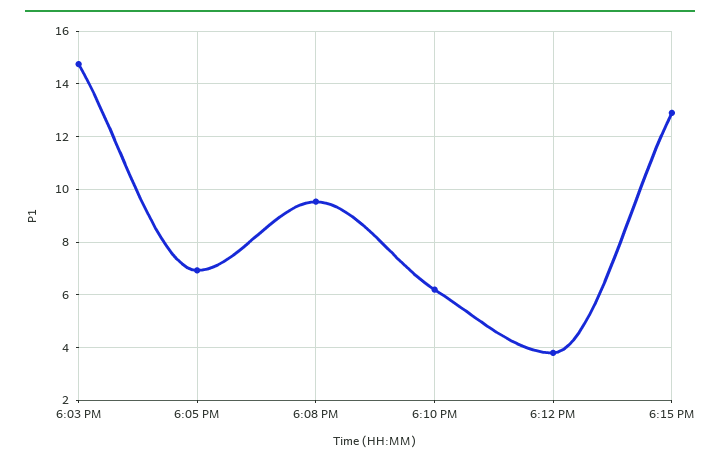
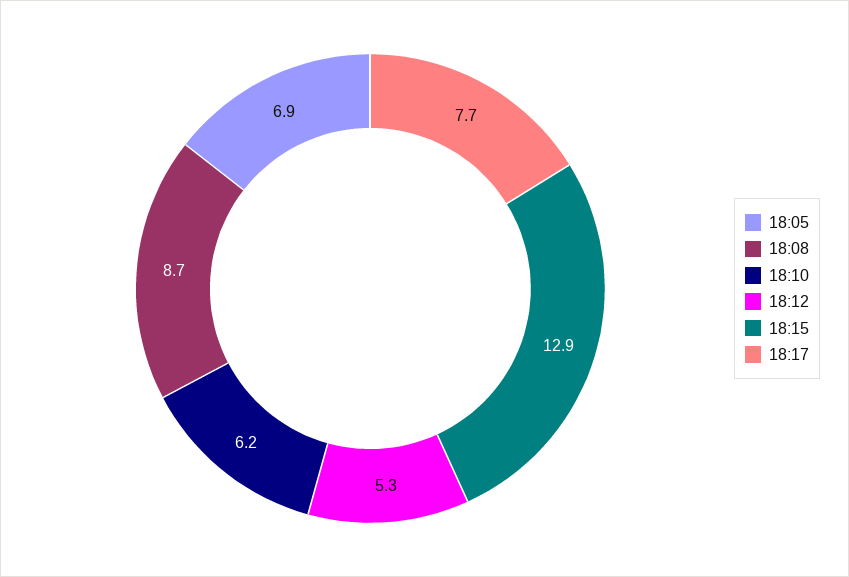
6:03 PM: 14.75 -> none
6:08 PM: 9.5 -> 8.7
6:12 PM: 3.75 -> 5.3
18:17: none -> 7.7

